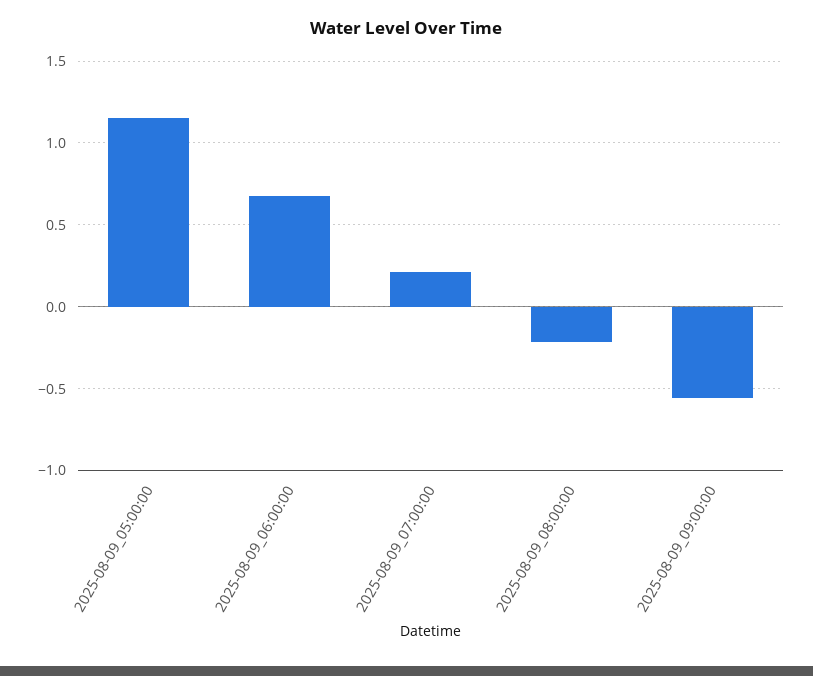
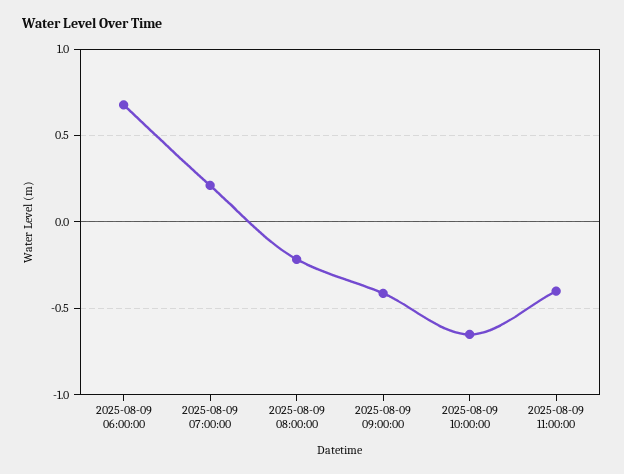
2025-08-09_05:00:00: 1.15 -> none
2025-08-09_09:00:00: -0.55 -> -0.4
2025-08-09 10:00:00: none -> -0.65
2025-08-09 11:00:00: none -> -0.4

